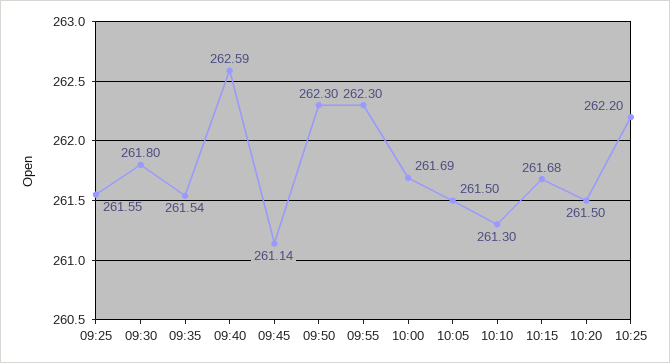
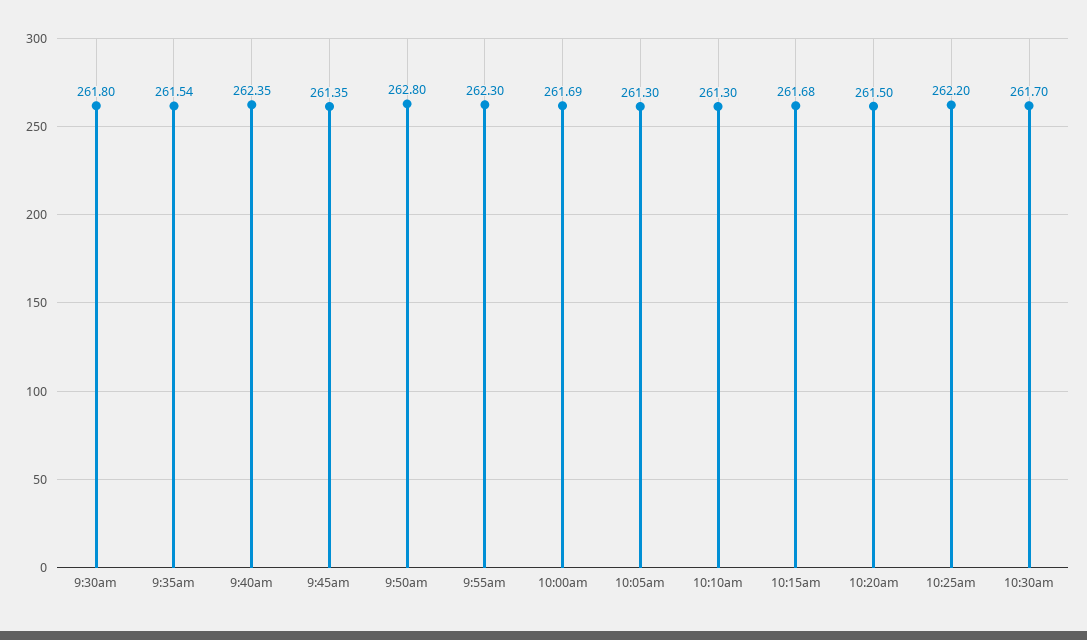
09:25: 261.55 -> none
09:40: 262.59 -> 262.35
09:45: 261.14 -> 261.35
09:50: 262.3 -> 262.8
10:05: 261.5 -> 261.3
10:30am: none -> 261.7

